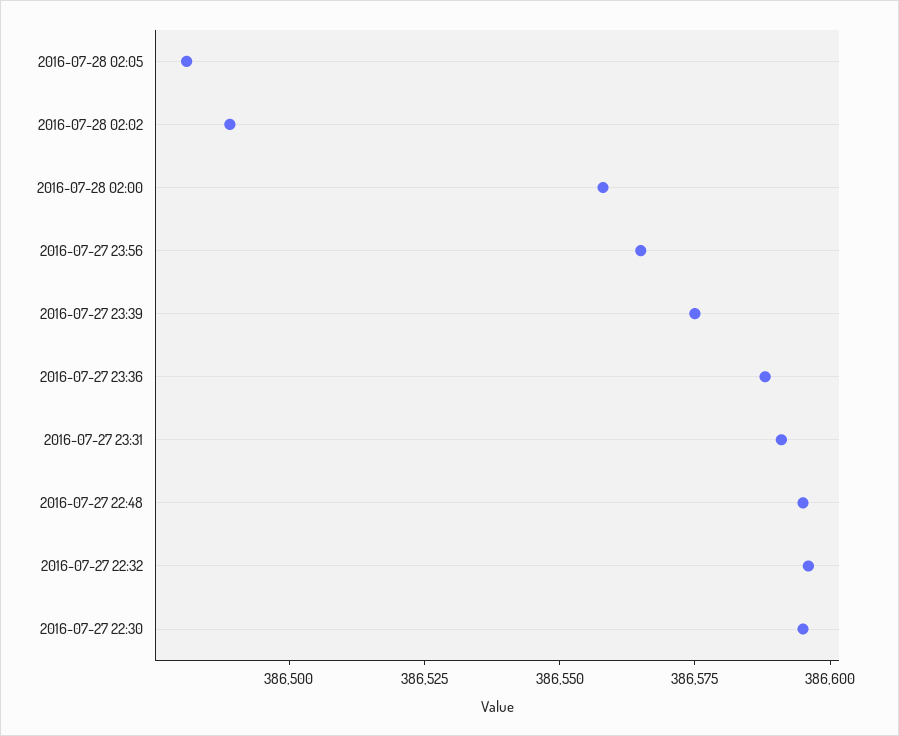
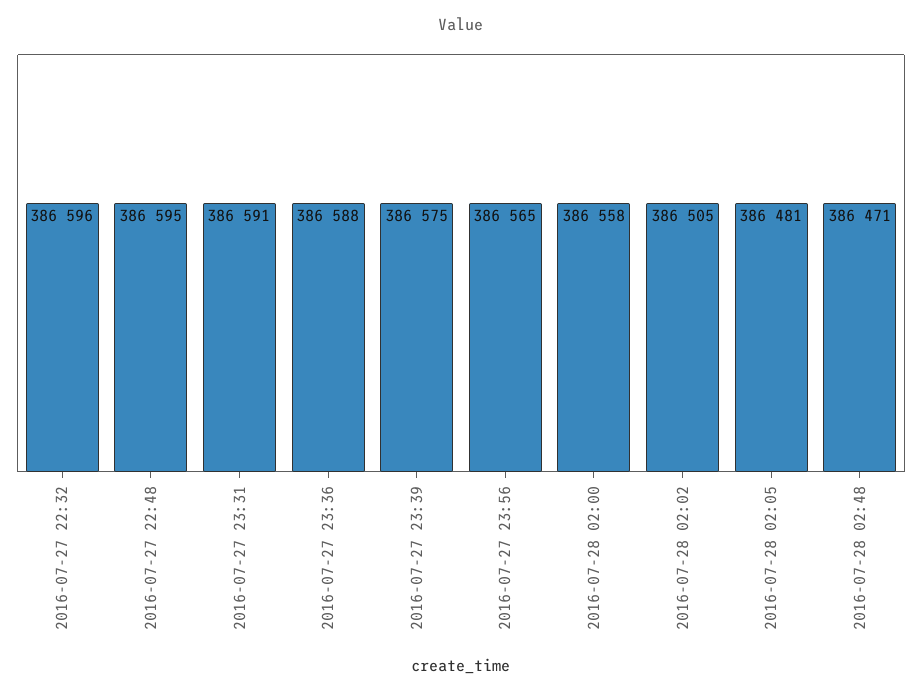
2016-07-28 02:02: 386490 -> 386505
2016-07-27 22:30: 386595 -> none
2016-07-28 02:48: none -> 386471

